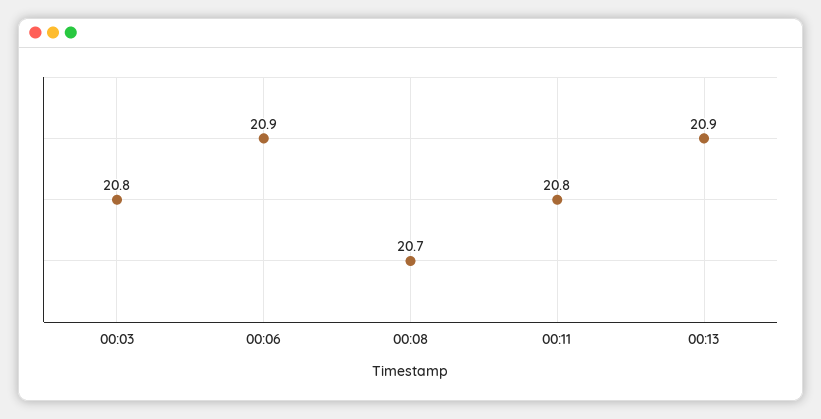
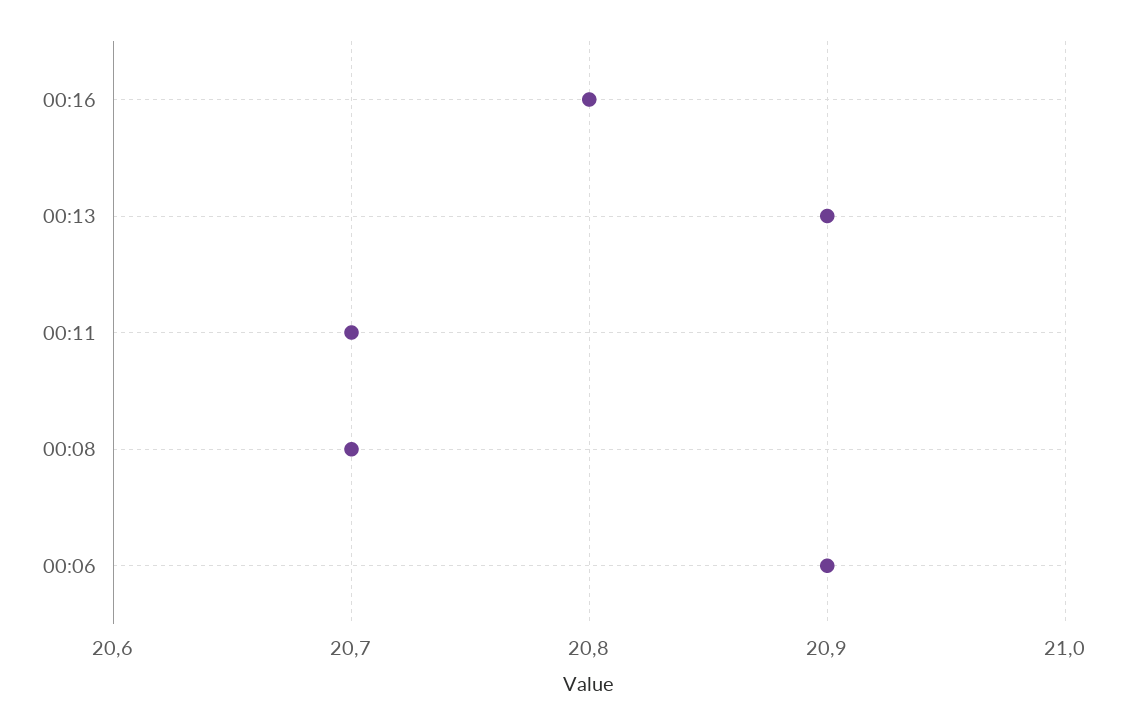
00:03: 20.8 -> none
00:11: 20.8 -> 20.7
00:16: none -> 20.8

